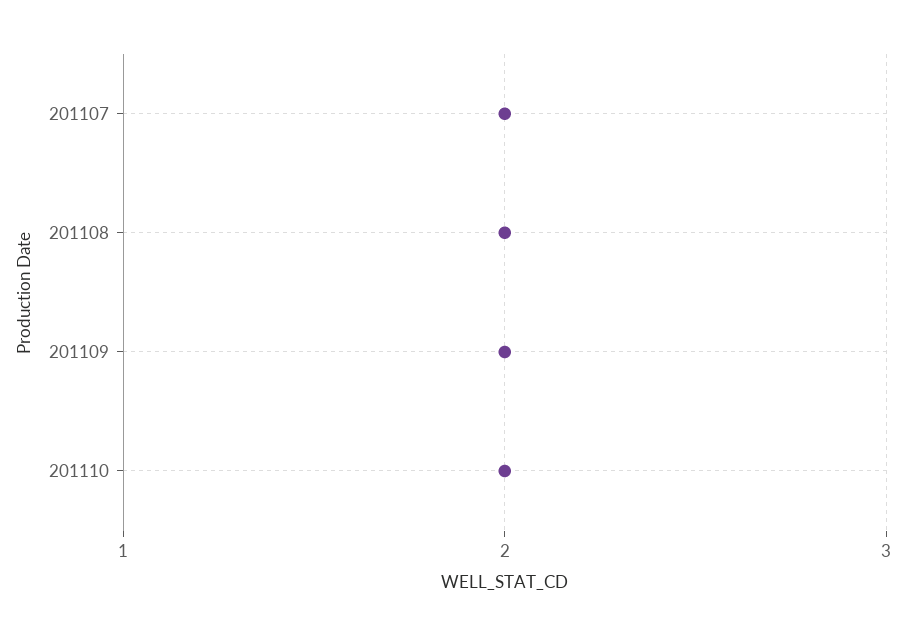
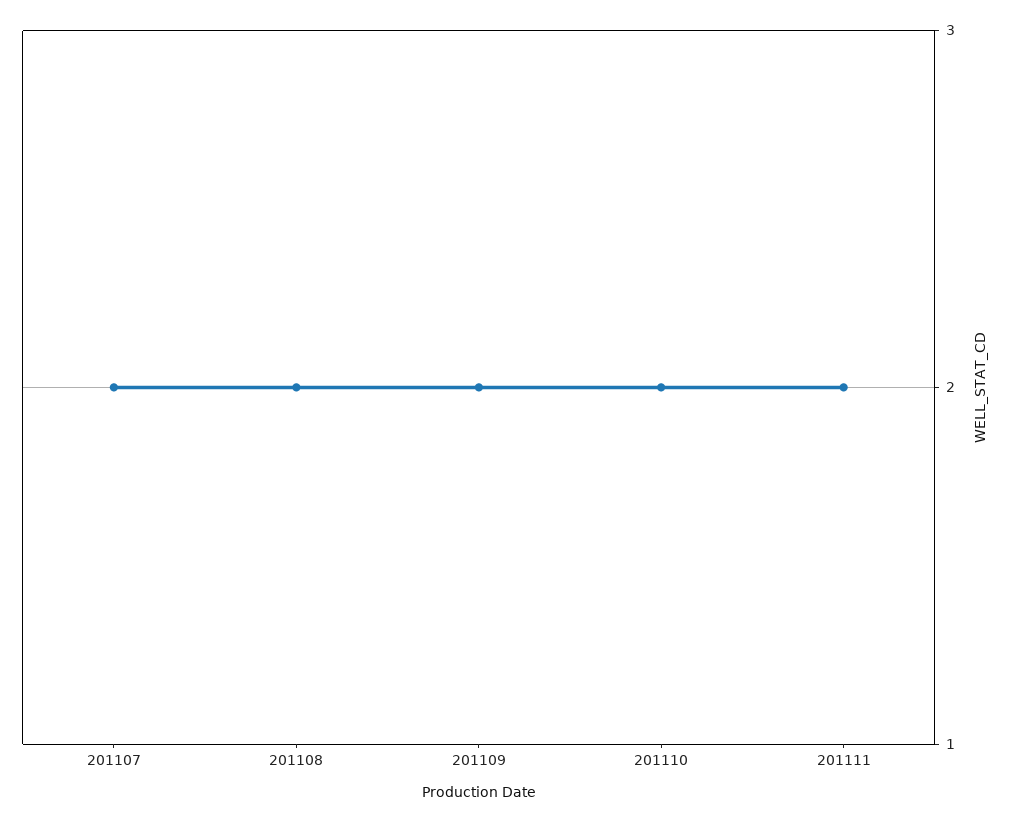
201111: none -> 2

